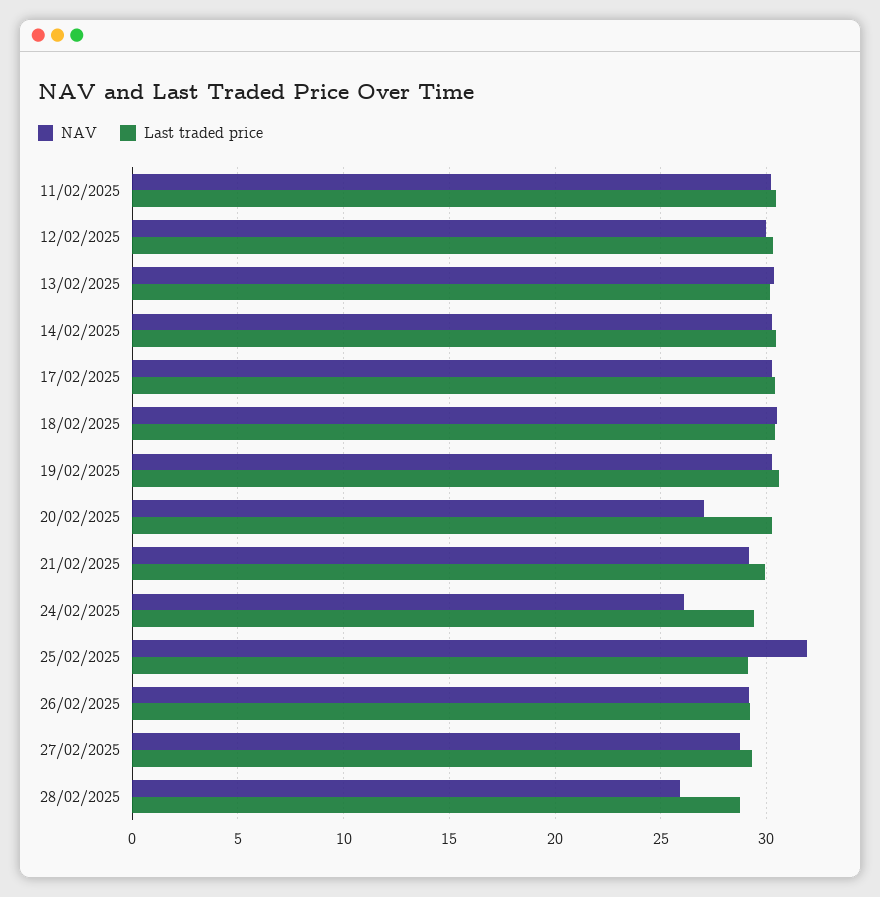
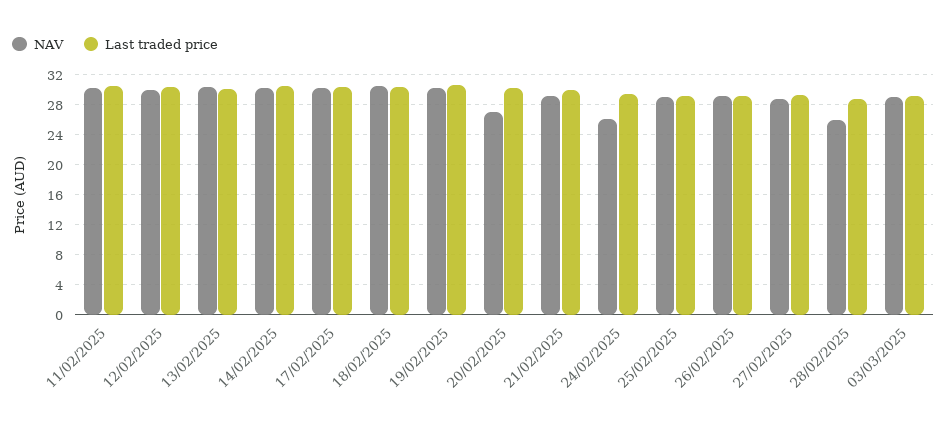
NAV, 25/02/2025: 32 -> 29
NAV, 03/03/2025: none -> 29
Last traded price, 03/03/2025: none -> 29

